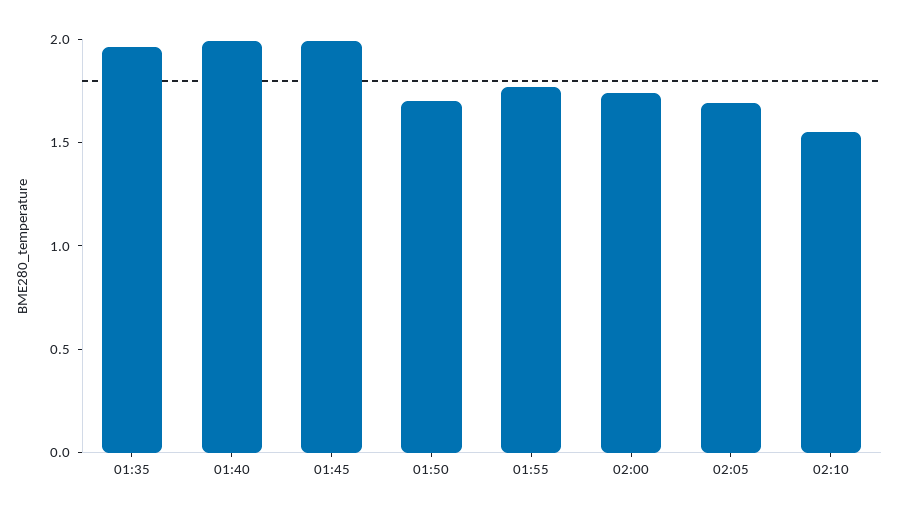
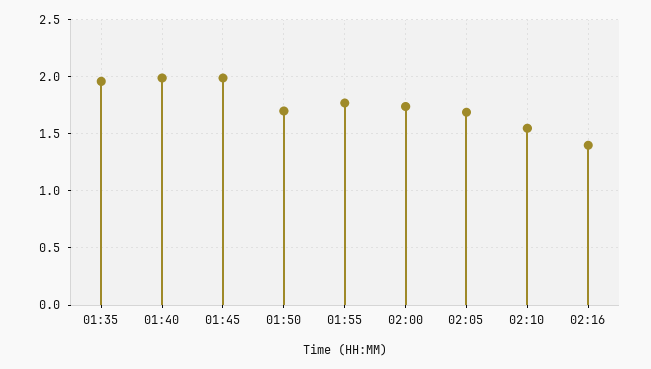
02:16: none -> 1.4

